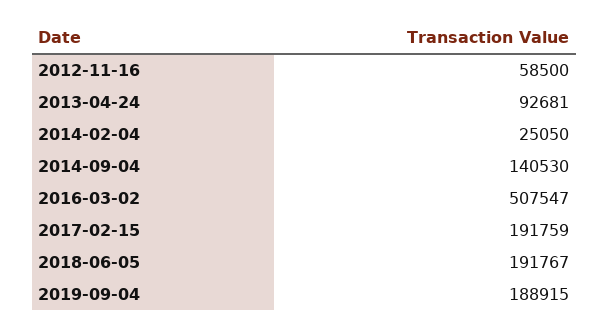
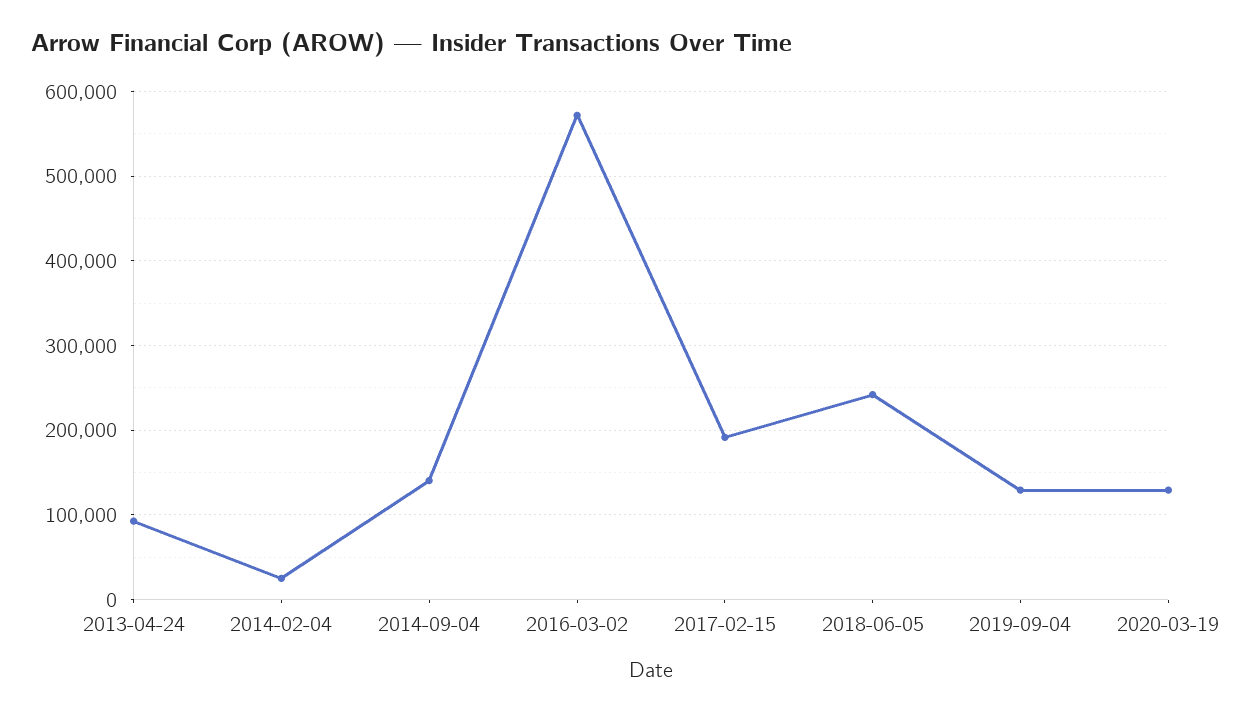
2012-11-16: 58500 -> none
2016-03-02: 507547 -> 570000
2018-06-05: 191767 -> 240000
2019-09-04: 188915 -> 130000
2020-03-19: none -> 130000

